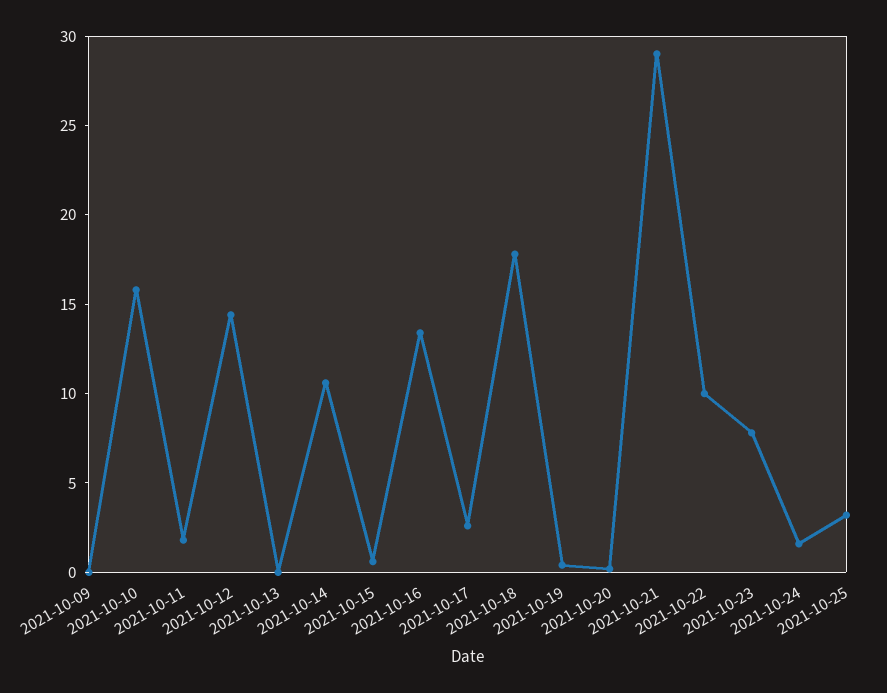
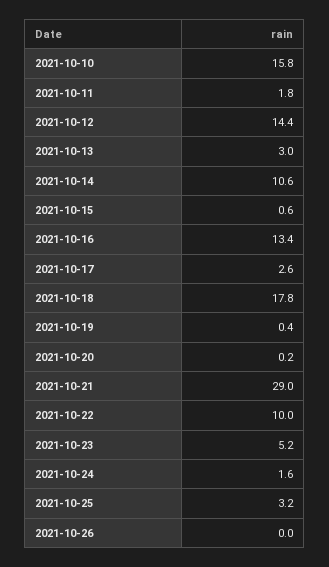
2021-10-09: 0 -> none
2021-10-13: 0 -> 3
2021-10-23: 8 -> 5.2
2021-10-26: none -> 0

